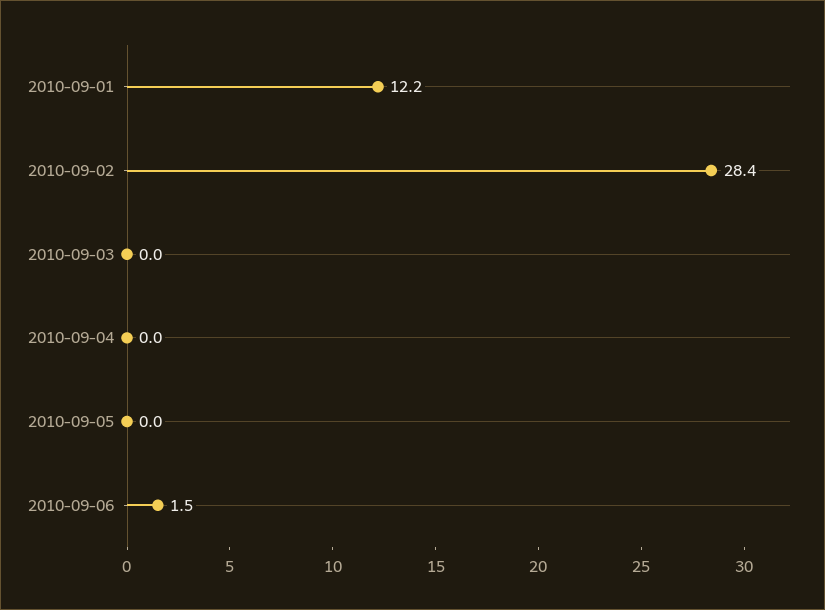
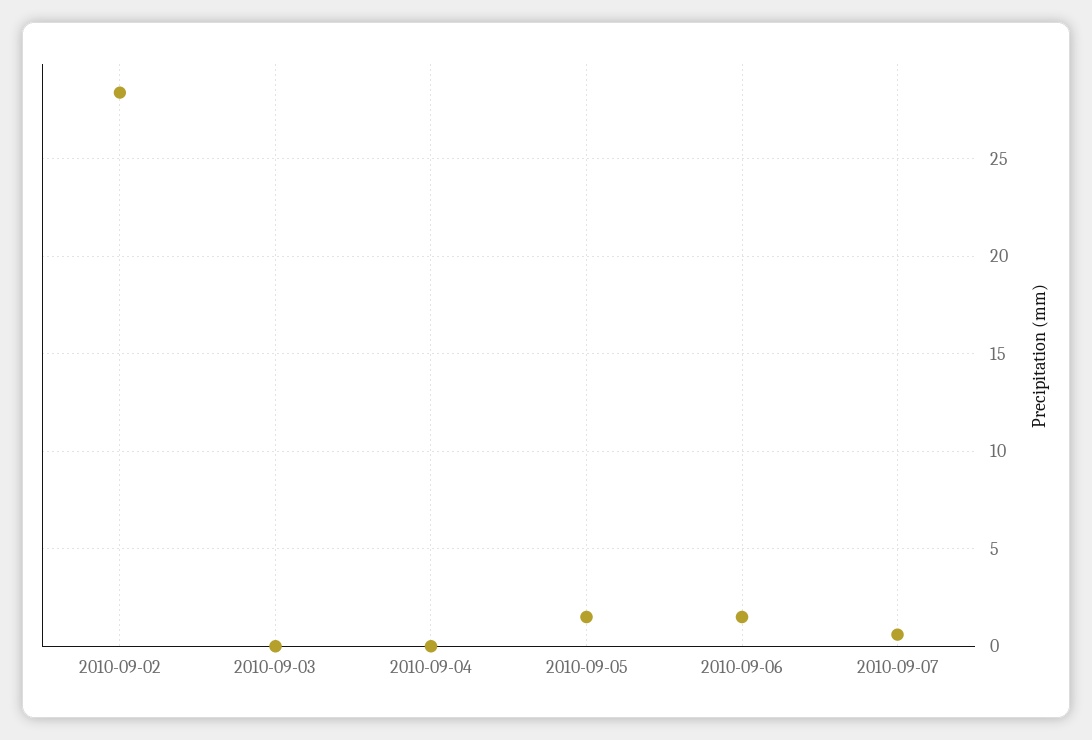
2010-09-01: 12.2 -> none
2010-09-05: 0 -> 1.5
2010-09-07: none -> 0.5

